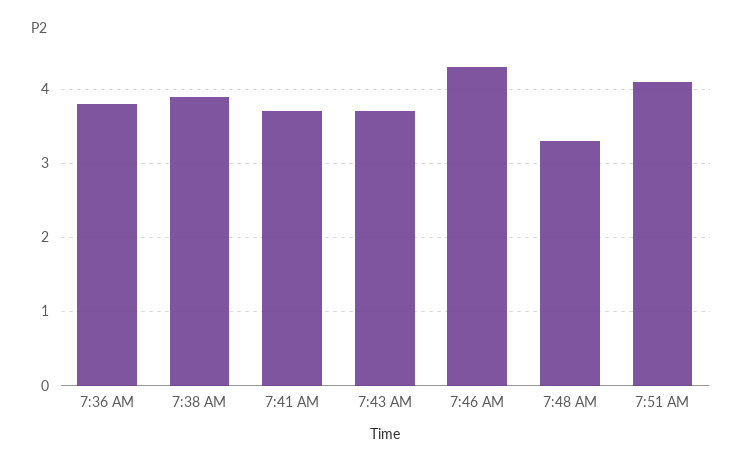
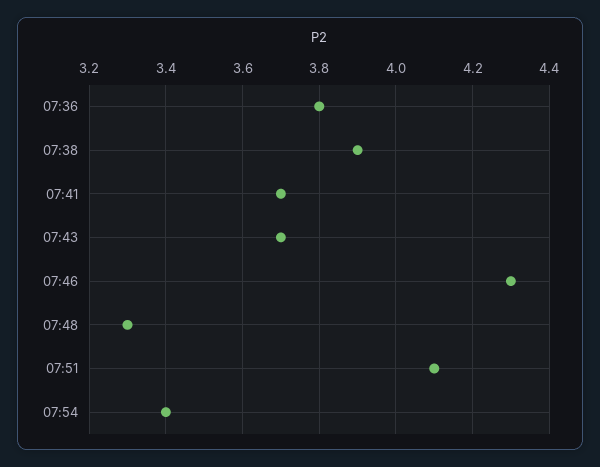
07:54: none -> 3.4

